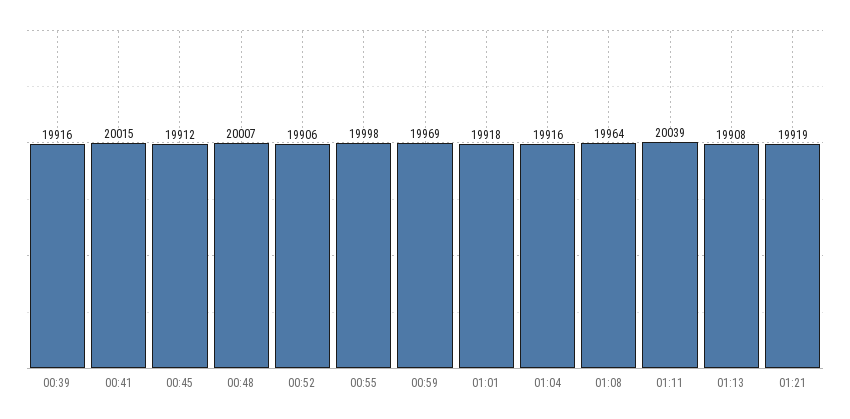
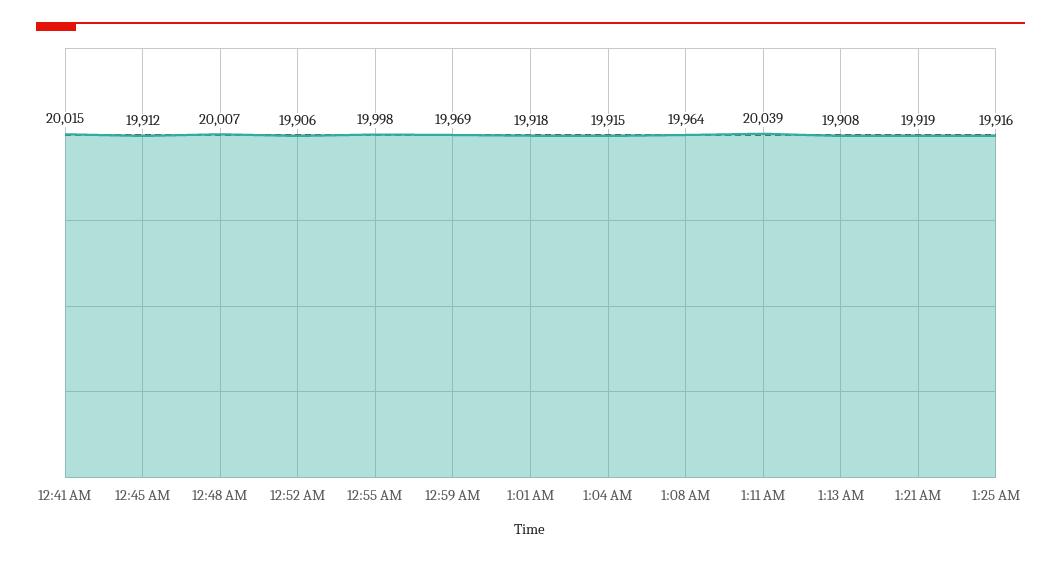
00:39: 19916 -> none
01:04: 19916 -> 19915
1:25 AM: none -> 19916

